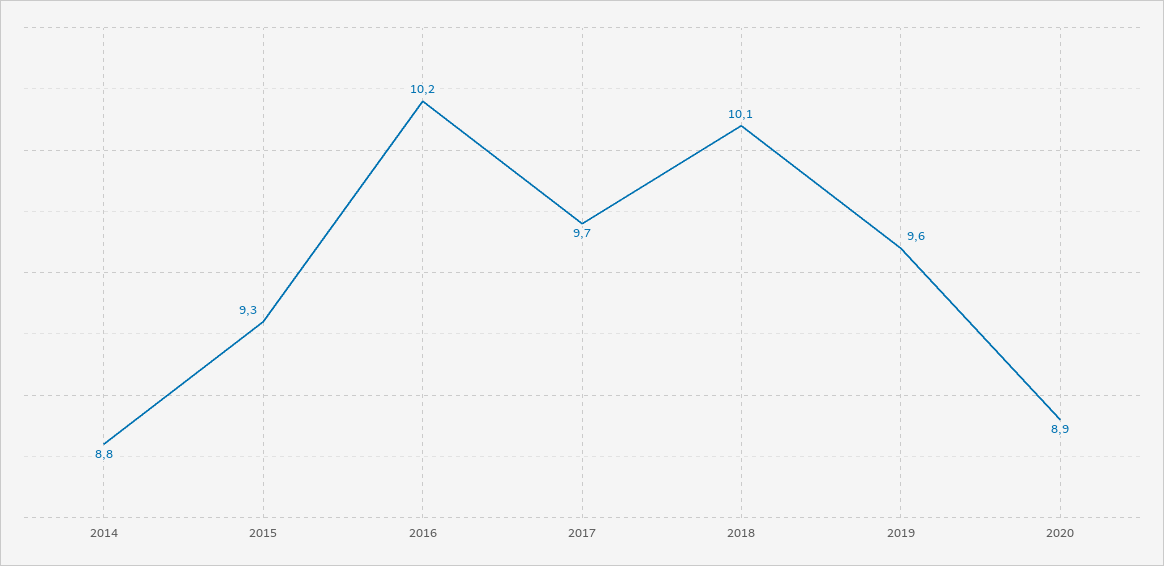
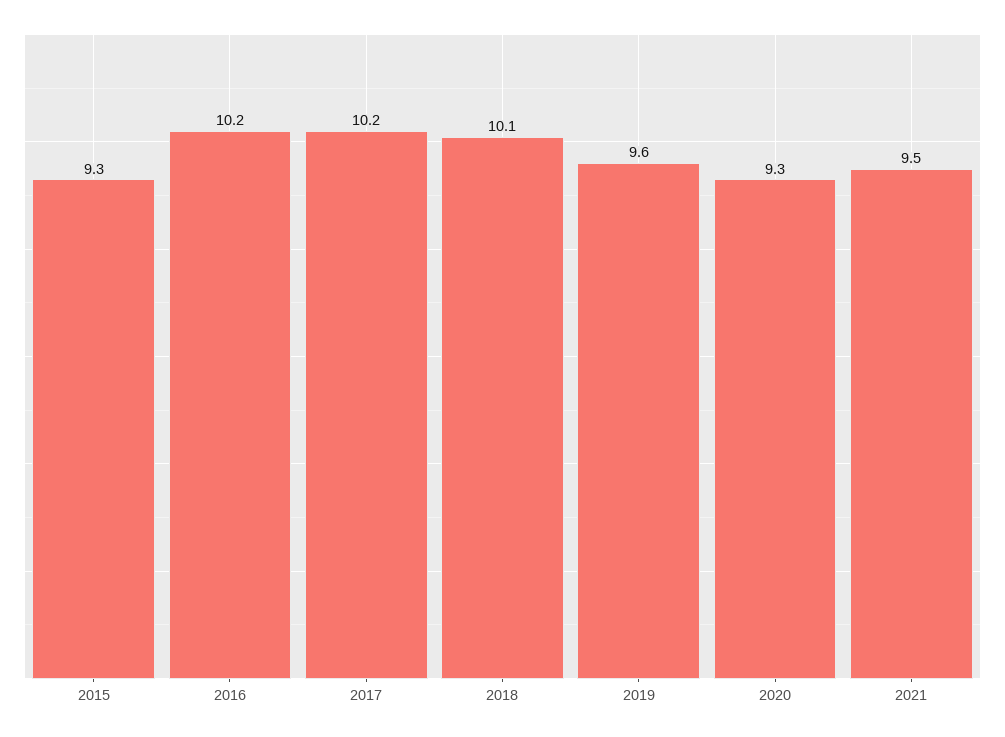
2014: 8.8 -> none
2017: 9.7 -> 10.2
2020: 8.9 -> 9.3
2021: none -> 9.5

